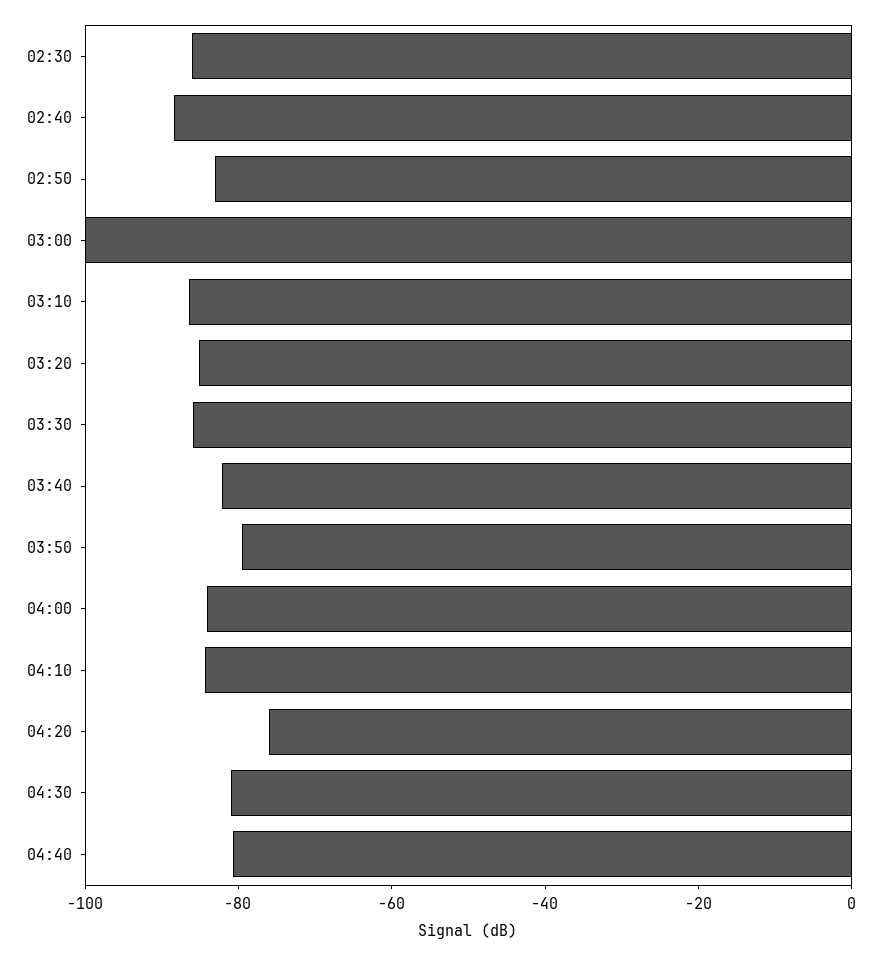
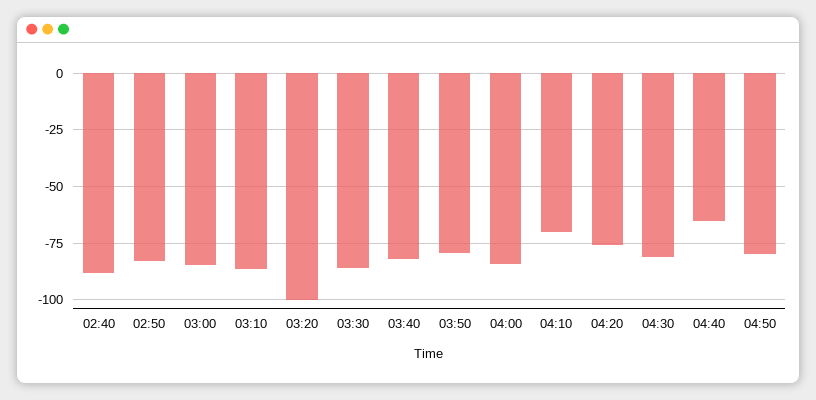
02:30: -85 -> none
03:00: -100 -> -85
03:20: -85 -> -100
04:10: -85 -> -70
04:40: -80 -> -65
04:50: none -> -80

